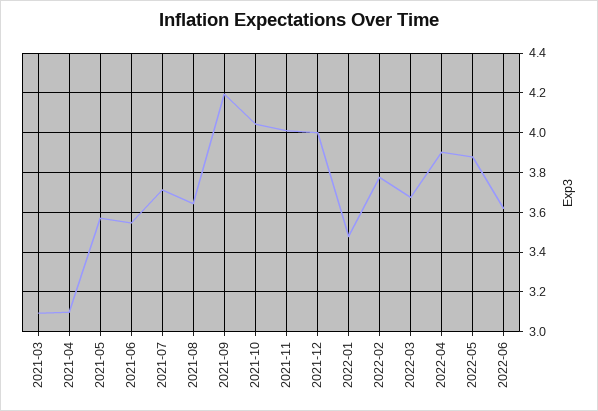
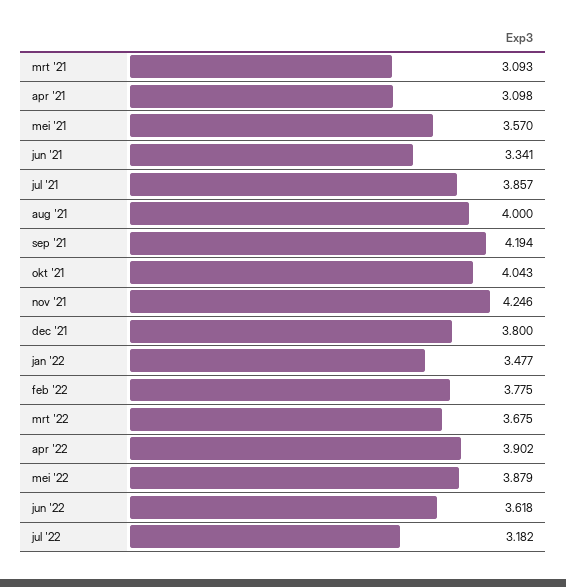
2021-06: 3.55 -> 3.341
2021-07: 3.7 -> 3.857
2021-08: 3.65 -> 4
2021-11: 4 -> 4.246
2021-12: 4 -> 3.8
jul '22: none -> 3.182

